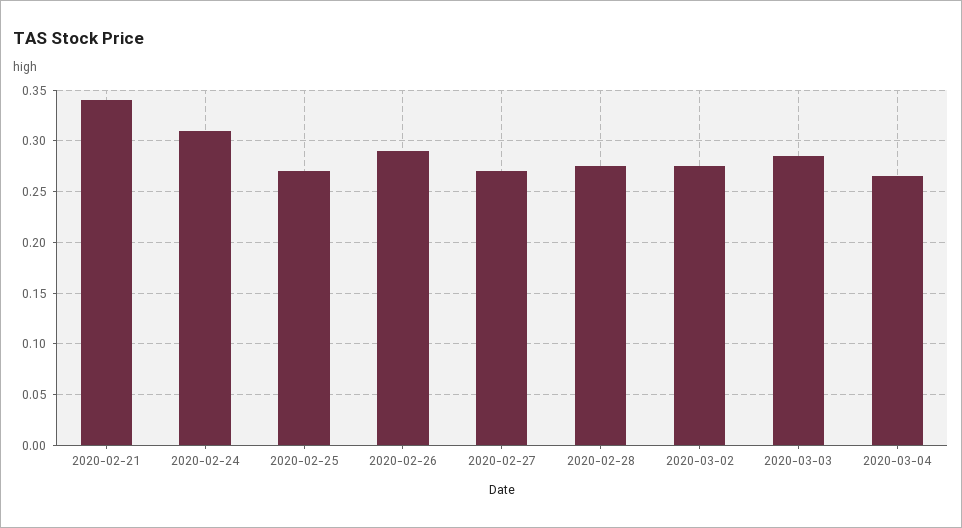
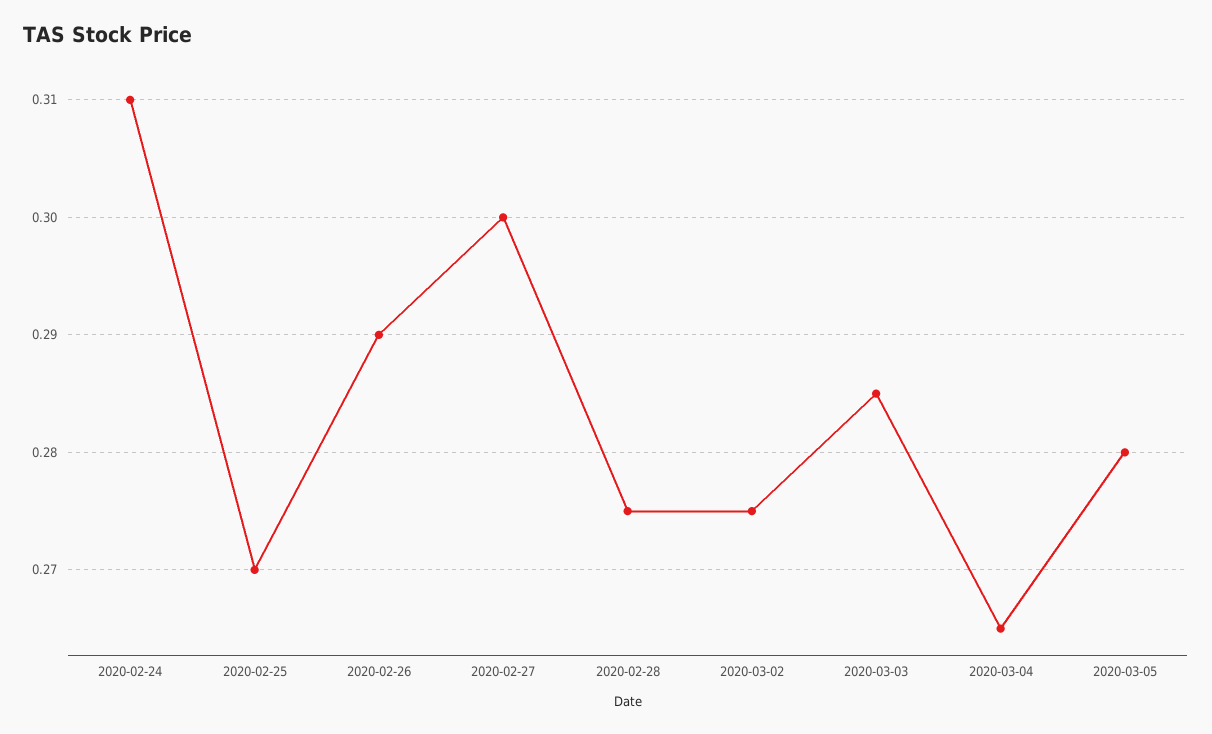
2020-02-21: 0.34 -> none
2020-02-27: 0.27 -> 0.3
2020-03-05: none -> 0.28

